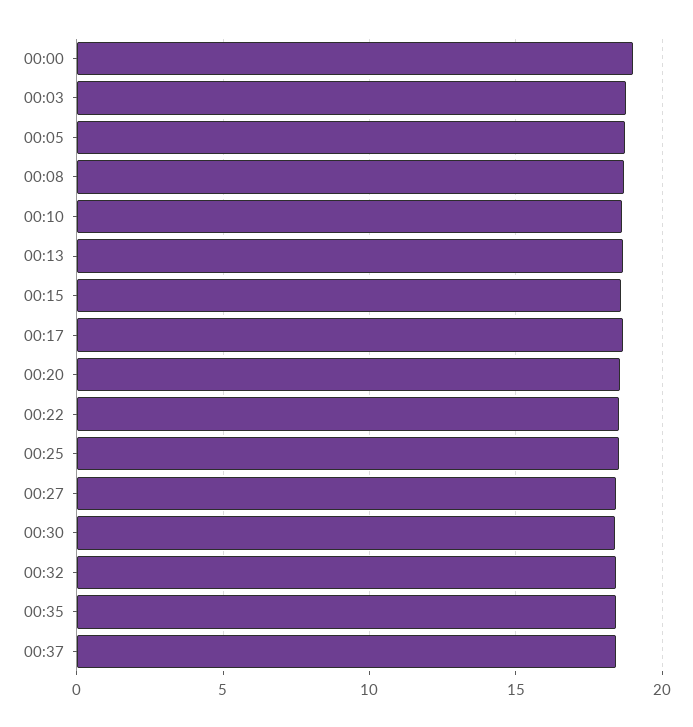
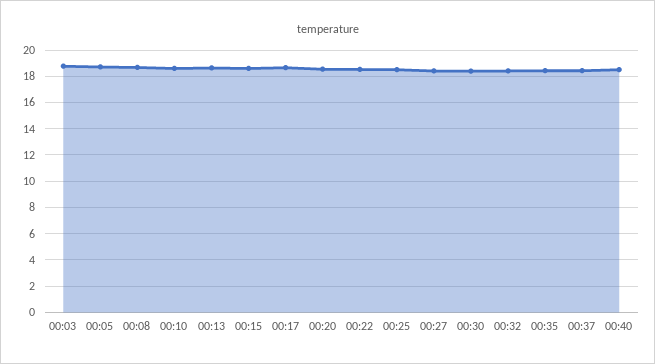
00:00: 19 -> none
00:40: none -> 18.5

